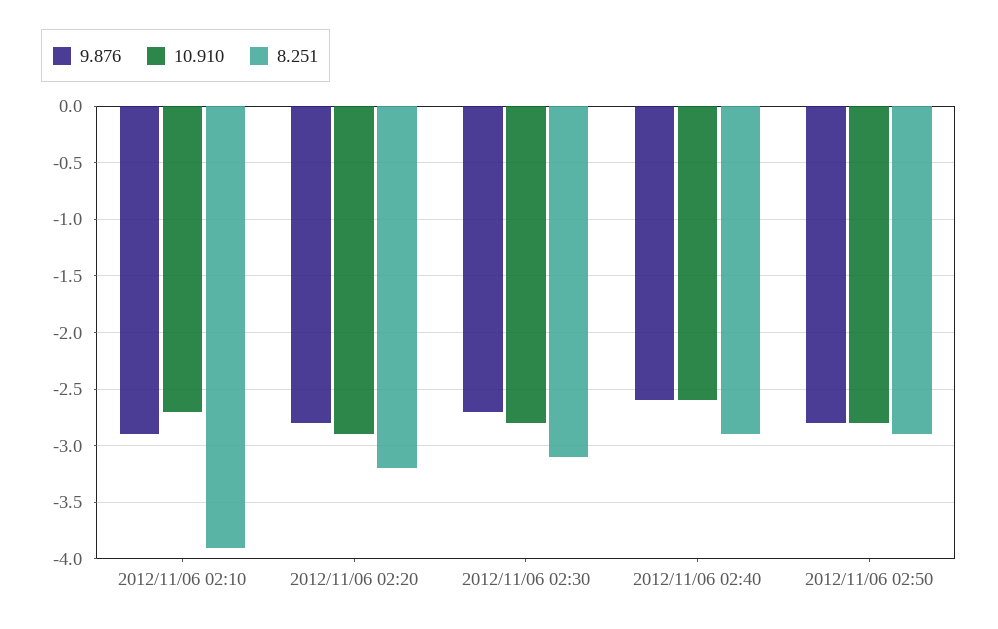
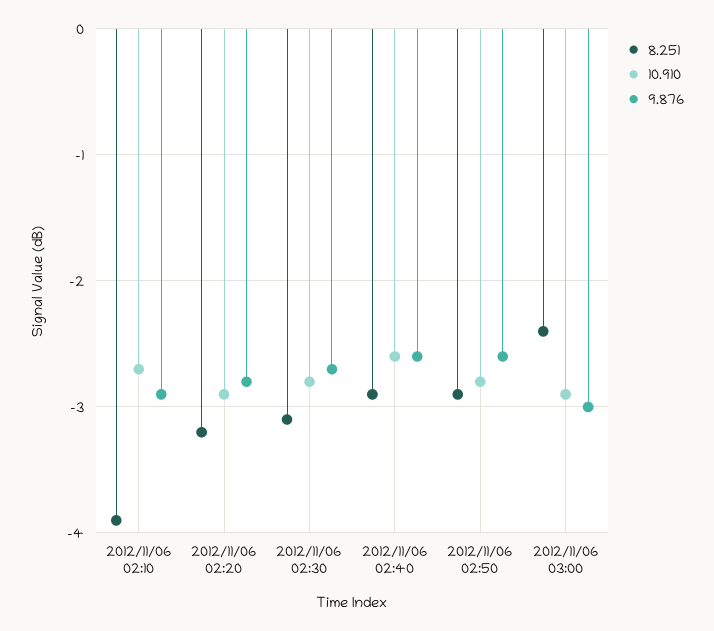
9.876, 2012/11/06 02:50: -2.8 -> -2.6
8.251, 2012/11/06 03:00: none -> -2.4
10.910, 2012/11/06 03:00: none -> -2.9
9.876, 2012/11/06 03:00: none -> -3

